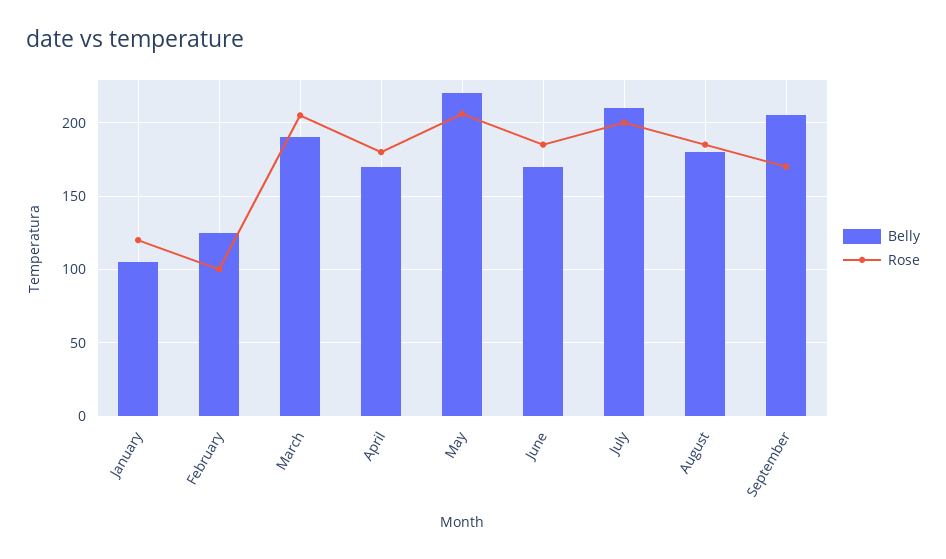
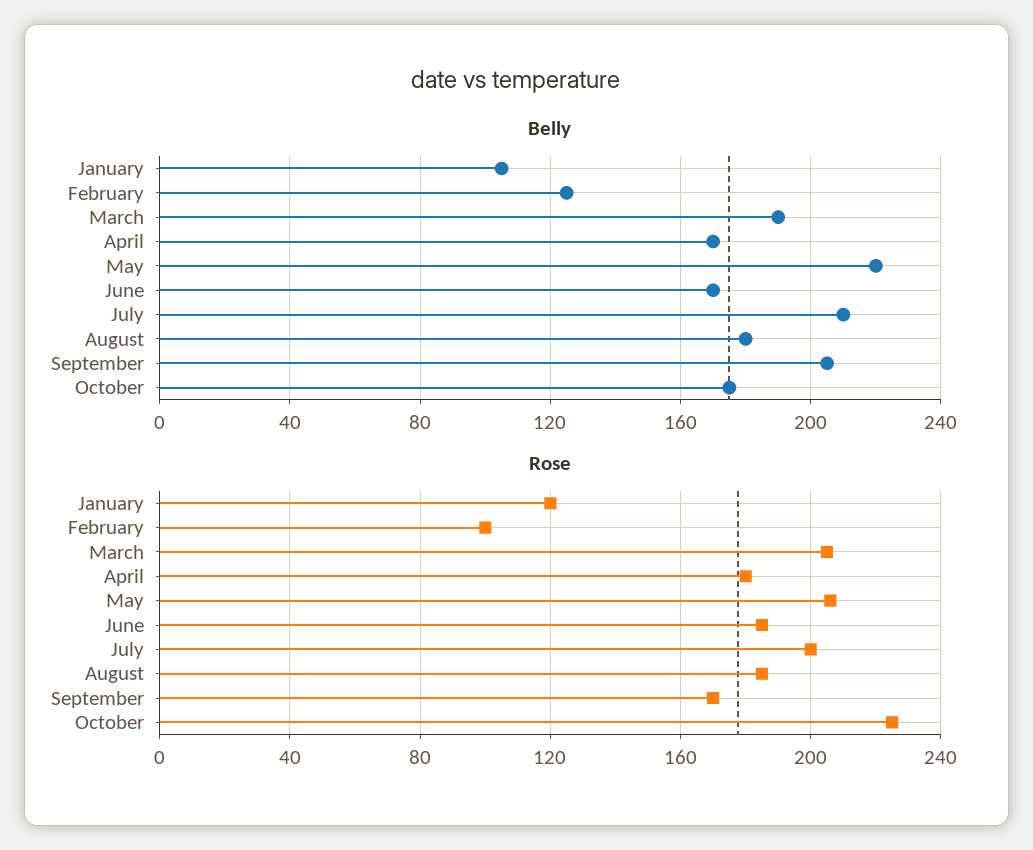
Belly, October: none -> 175
Rose, October: none -> 225

